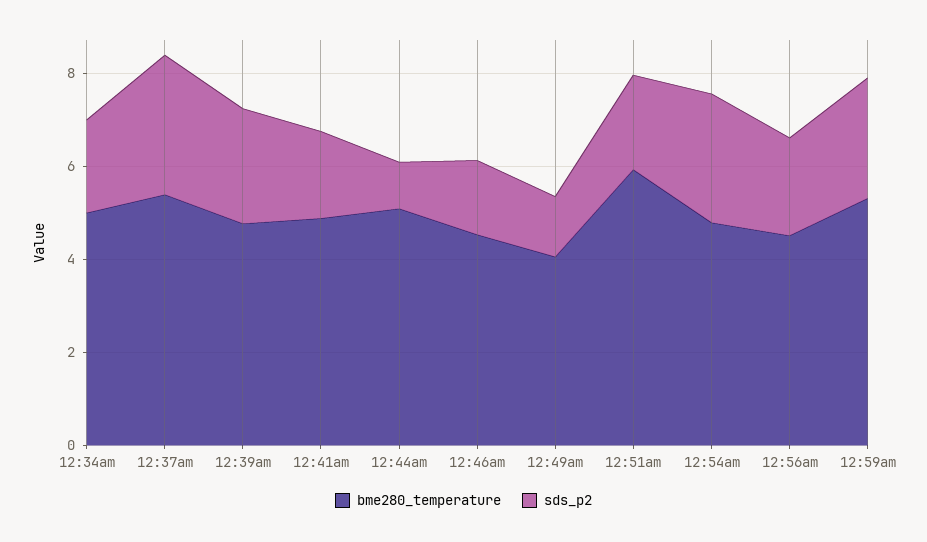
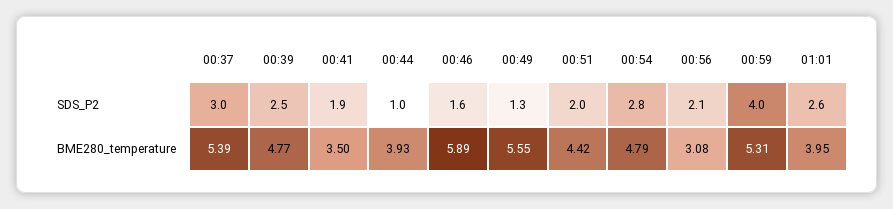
bme280_temperature, 12:34am: 5 -> none
sds_p2, 12:34am: 2 -> none
bme280_temperature, 12:41am: 5 -> 3.5
bme280_temperature, 12:44am: 5 -> 3.93
bme280_temperature, 12:46am: 4.5 -> 5.89
bme280_temperature, 12:49am: 4 -> 5.55
bme280_temperature, 12:51am: 6 -> 4.42
bme280_temperature, 12:56am: 4.5 -> 3.08
sds_p2, 12:59am: 2.5 -> 4
sds_p2, 01:01: none -> 2.6
bme280_temperature, 01:01: none -> 3.95

